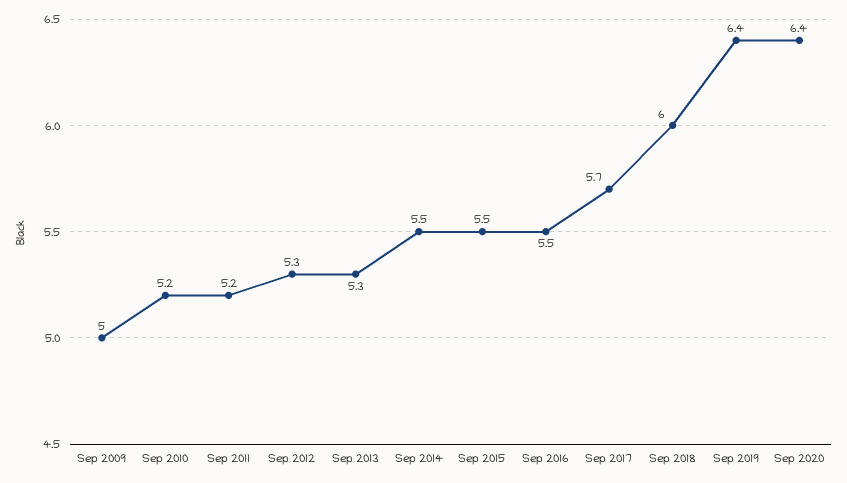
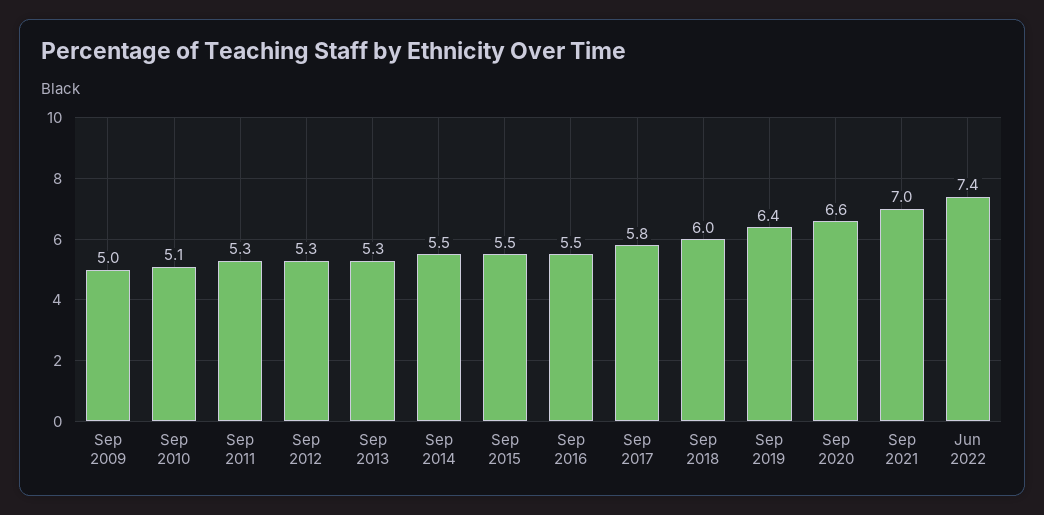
Sep 2010: 5.2 -> 5.1
Sep 2011: 5.2 -> 5.3
Sep 2017: 5.7 -> 5.8
Sep 2020: 6.4 -> 6.6
Sep 2021: none -> 7
Jun 2022: none -> 7.4

